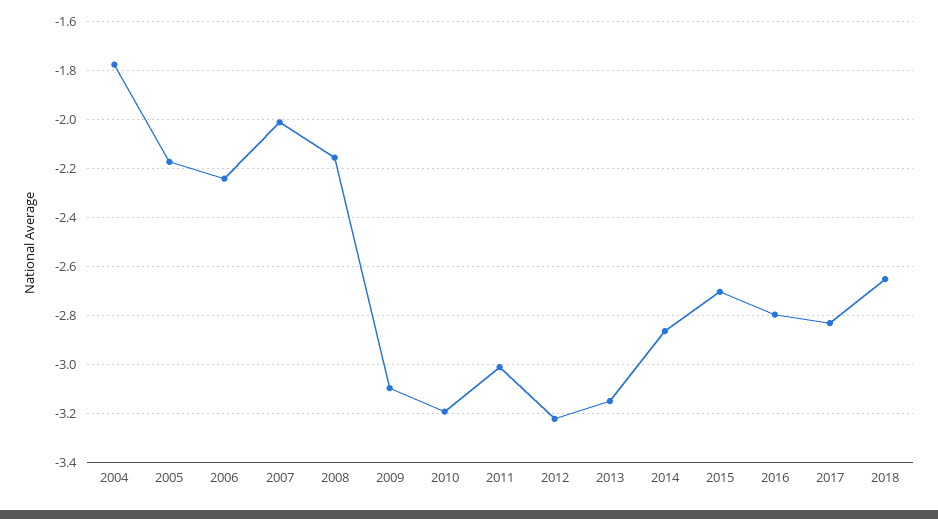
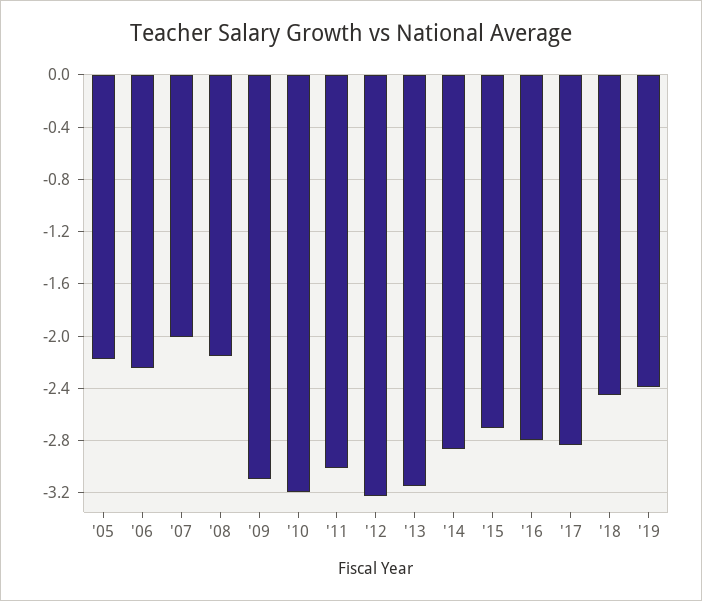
2004: -1.775 -> none
2018: -2.65 -> -2.45
'19: none -> -2.4

